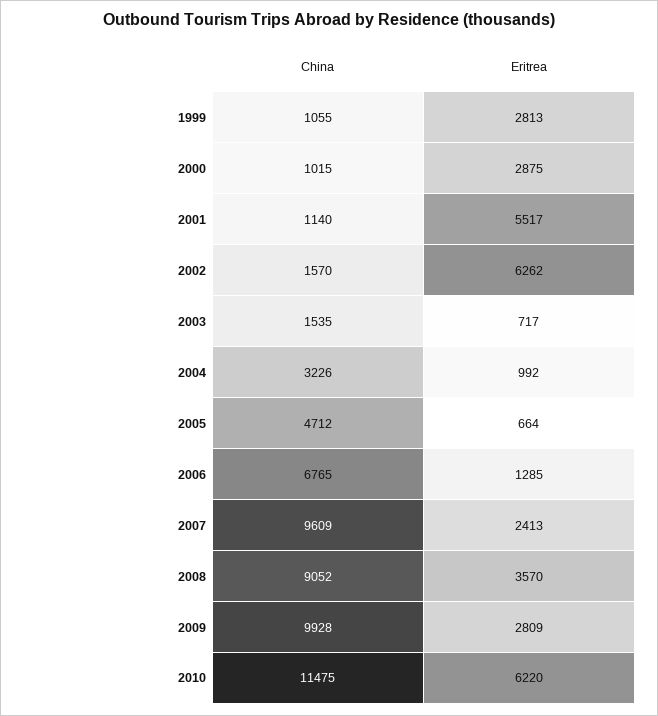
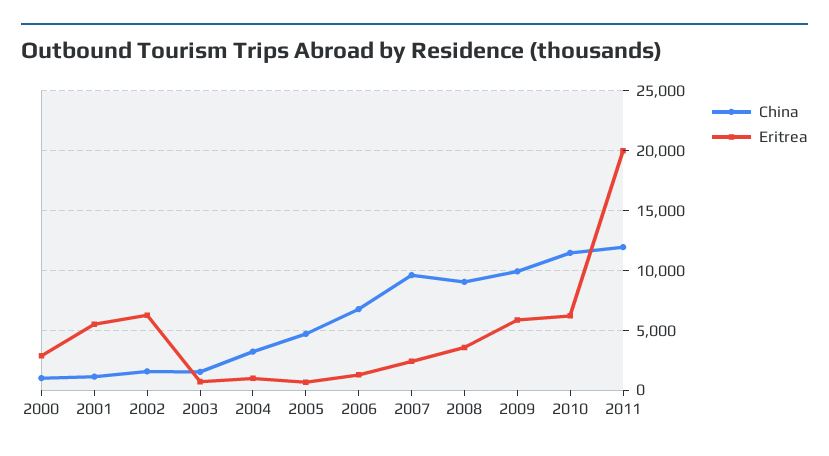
China, 1999: 1055 -> none
Eritrea, 1999: 2813 -> none
Eritrea, 2009: 2809 -> 6000
China, 2011: none -> 12000
Eritrea, 2011: none -> 20000

